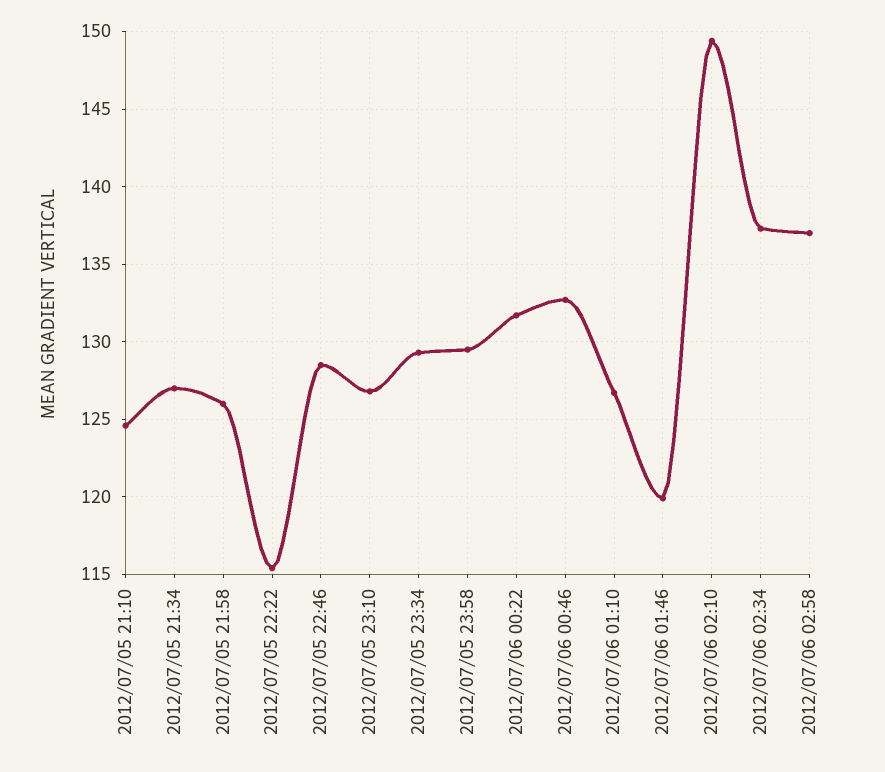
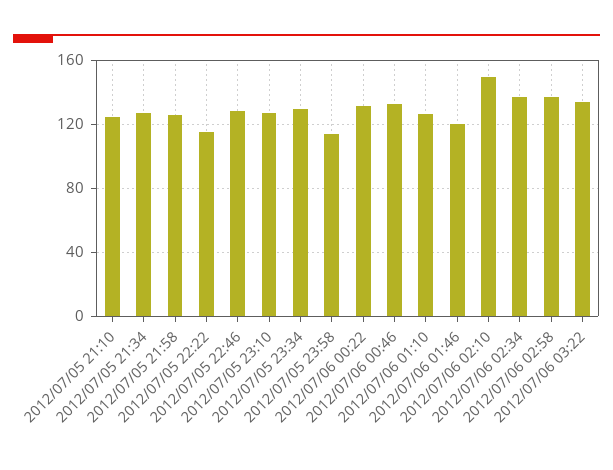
2012/07/05 23:58: 129.5 -> 115
2012/07/06 03:22: none -> 135

